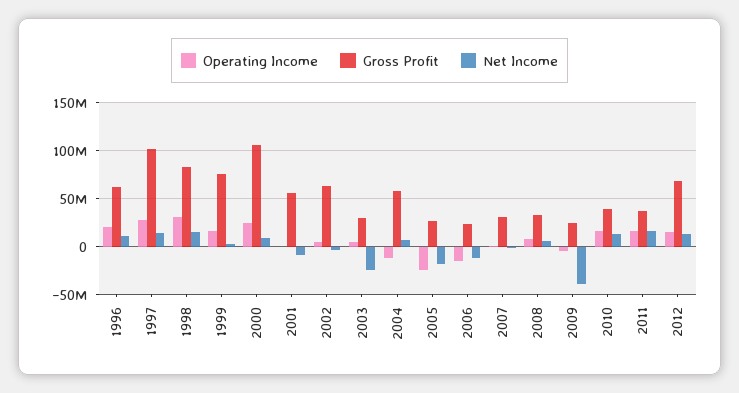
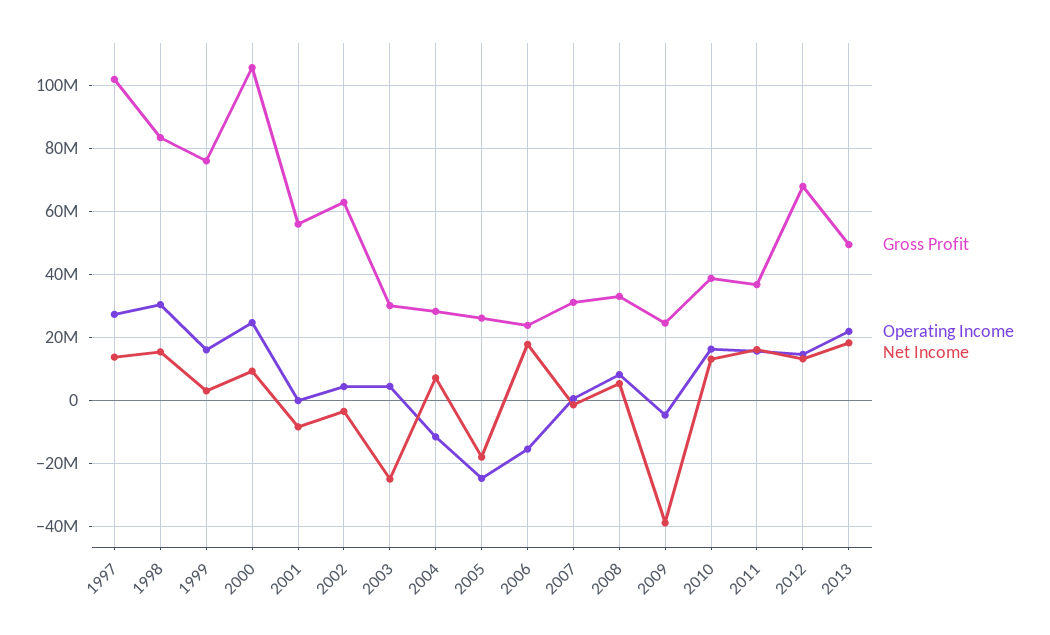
Operating Income, 1996: 20000000 -> none
Gross Profit, 1996: 60000000 -> none
Net Income, 1996: 10000000 -> none
Gross Profit, 2004: 60000000 -> 28000000
Net Income, 2006: -10000000 -> 18000000
Gross Profit, 2013: none -> 50000000
Operating Income, 2013: none -> 22000000
Net Income, 2013: none -> 18000000

